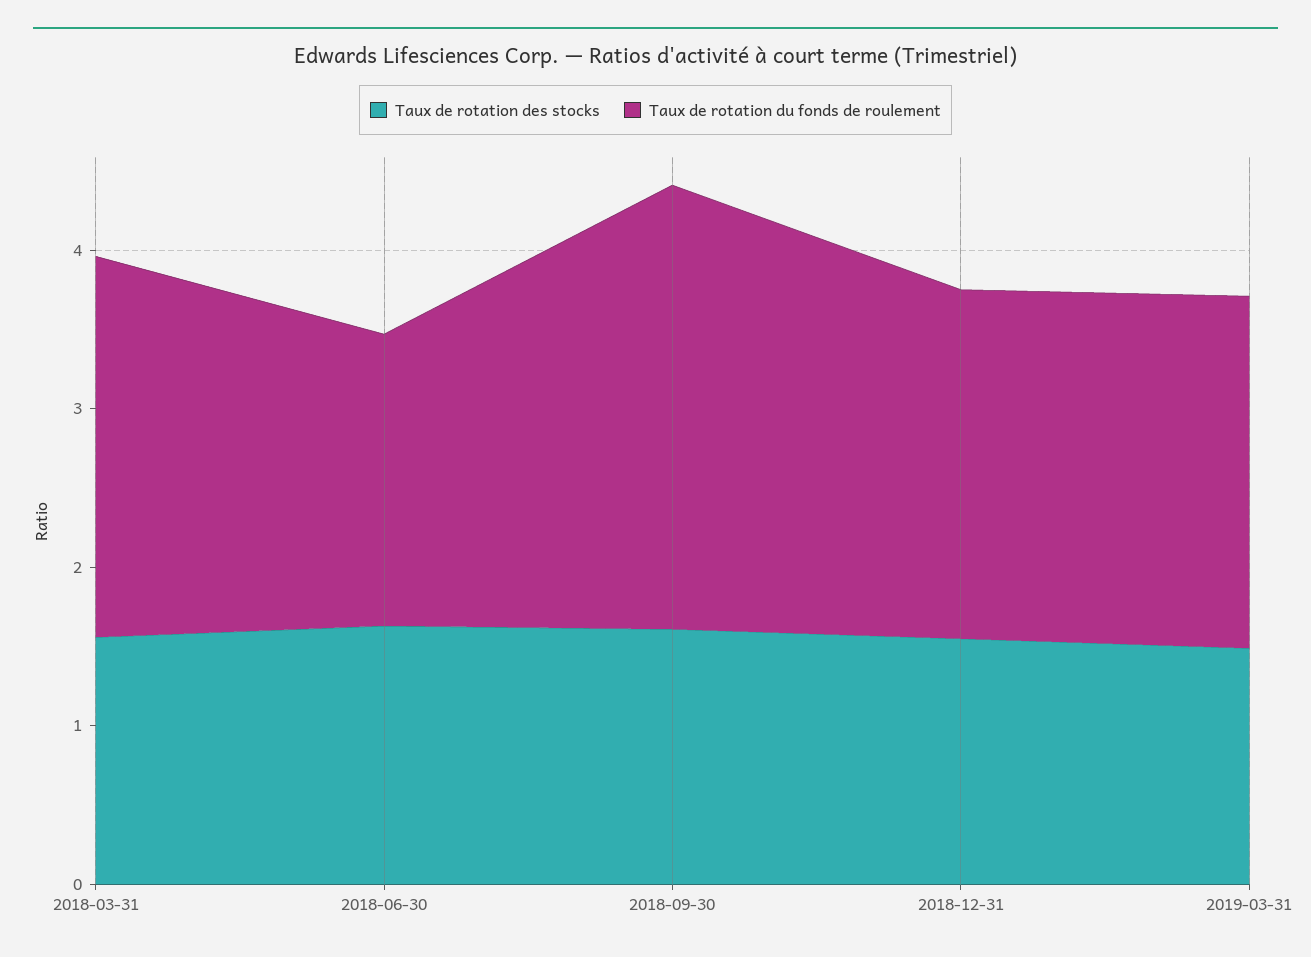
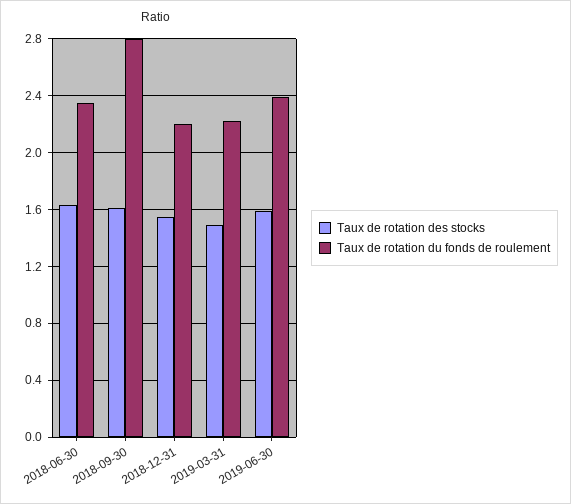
Taux de rotation des stocks, 2018-03-31: 1.6 -> none
Taux de rotation du fonds de roulement, 2018-03-31: 2.4 -> none
Taux de rotation du fonds de roulement, 2018-06-30: 1.8 -> 2.35
Taux de rotation des stocks, 2019-06-30: none -> 1.6
Taux de rotation du fonds de roulement, 2019-06-30: none -> 2.4

